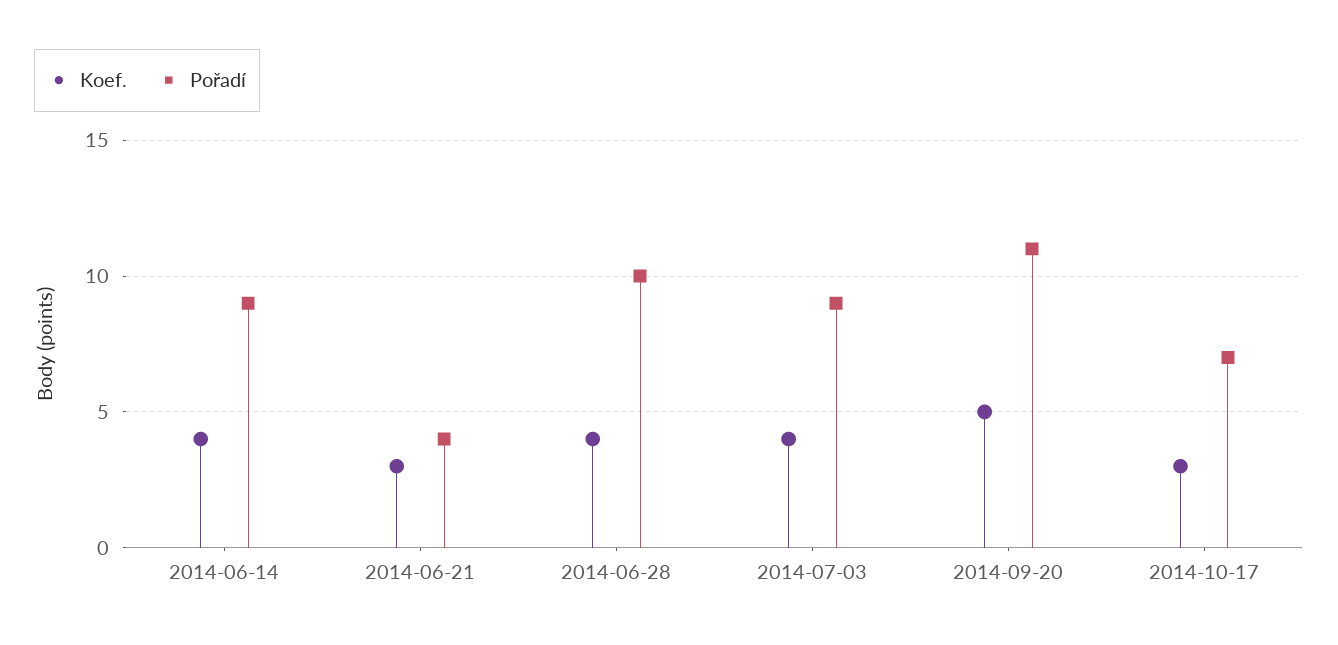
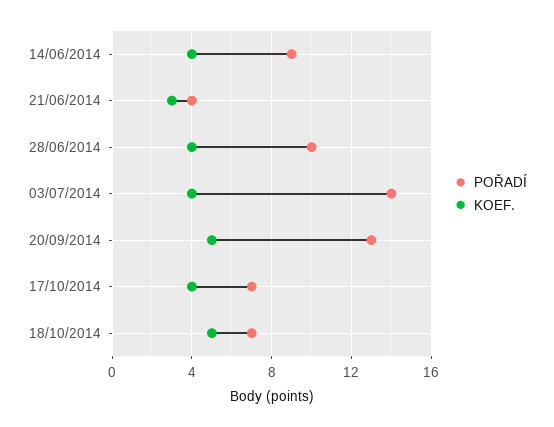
Pořadí, 2014-07-03: 9 -> 14
Pořadí, 2014-09-20: 11 -> 13
Koef., 2014-10-17: 3 -> 4
Pořadí, 18/10/2014: none -> 7
Koef., 18/10/2014: none -> 5

